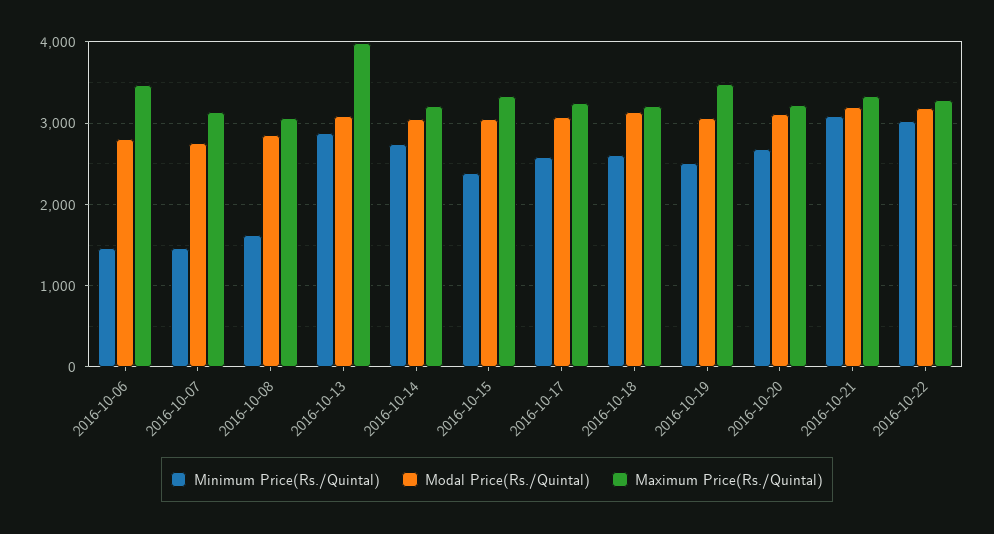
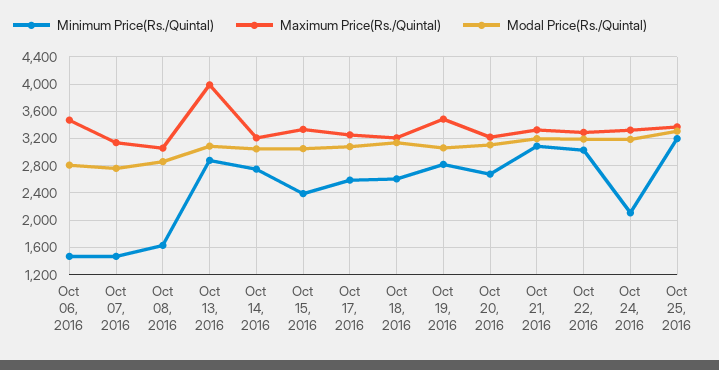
Minimum Price(Rs./Quintal), 2016-10-19: 2500 -> 2800
Minimum Price(Rs./Quintal), Oct 24, 2016: none -> 2100
Maximum Price(Rs./Quintal), Oct 24, 2016: none -> 3300
Modal Price(Rs./Quintal), Oct 24, 2016: none -> 3200
Minimum Price(Rs./Quintal), Oct 25, 2016: none -> 3200
Maximum Price(Rs./Quintal), Oct 25, 2016: none -> 3400
Modal Price(Rs./Quintal), Oct 25, 2016: none -> 3300

